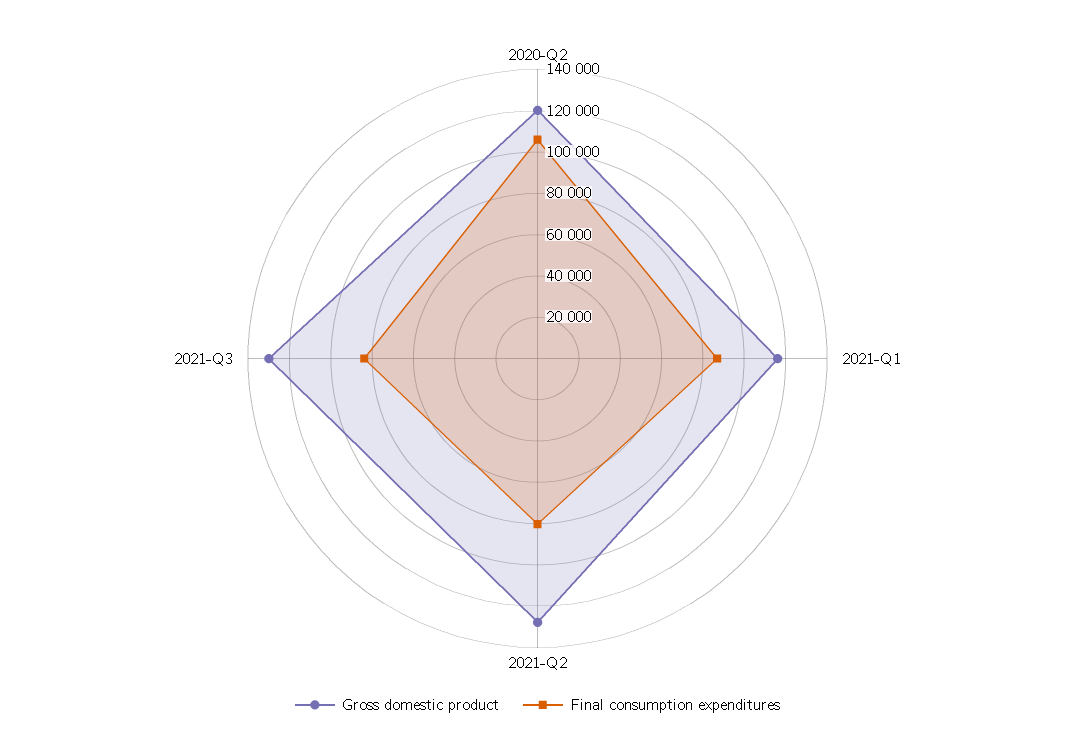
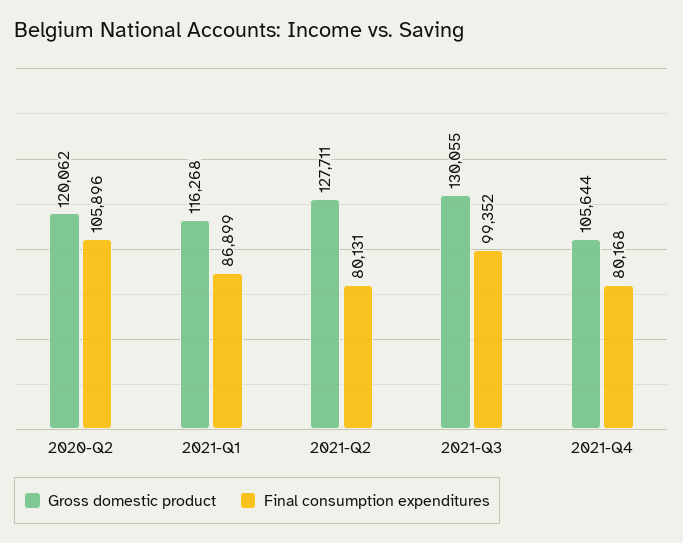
Final consumption expenditures, 2021-Q3: 85000 -> 99352
Gross domestic product, 2021-Q4: none -> 105644
Final consumption expenditures, 2021-Q4: none -> 80168

